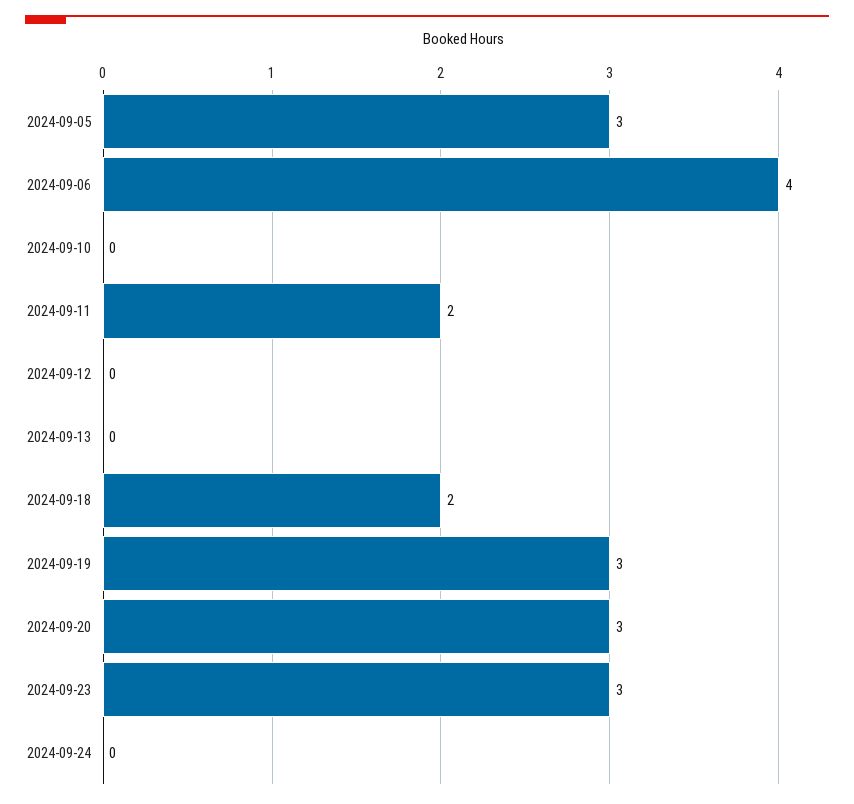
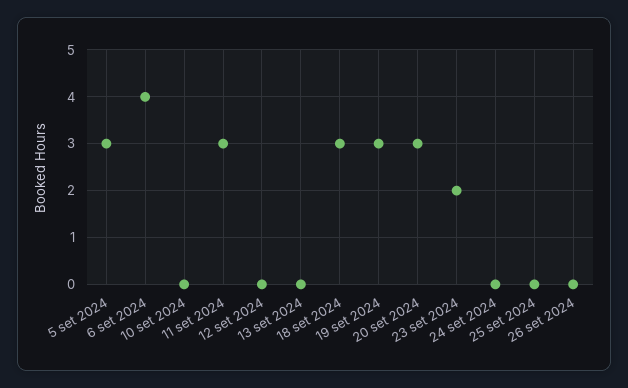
2024-09-11: 2 -> 3
2024-09-18: 2 -> 3
2024-09-23: 3 -> 2
25 set 2024: none -> 0
26 set 2024: none -> 0

